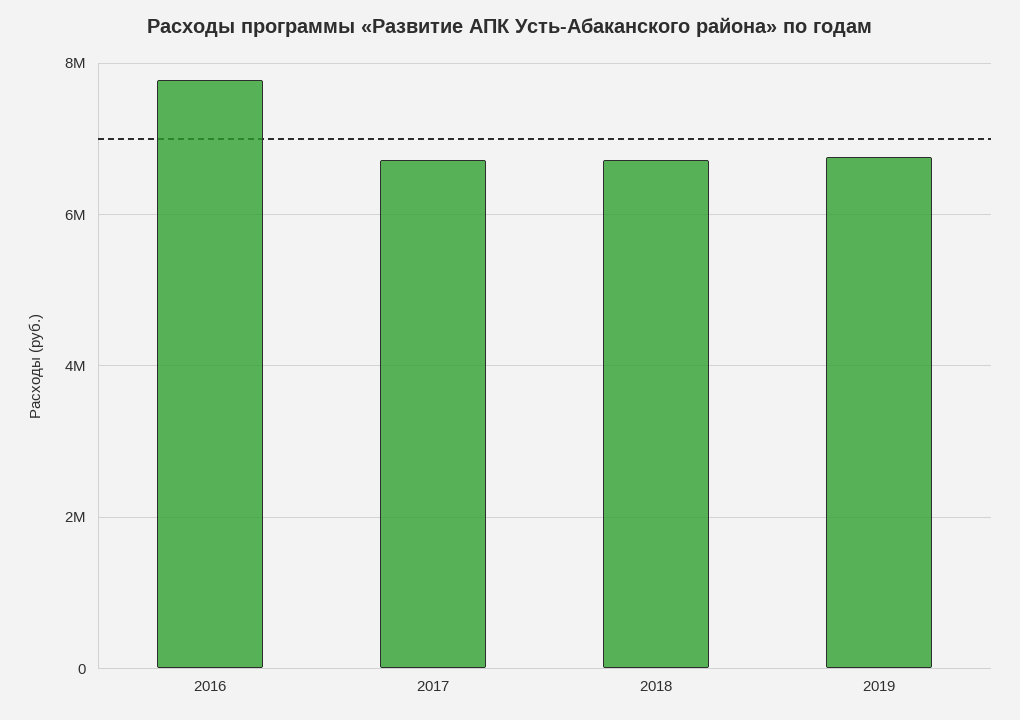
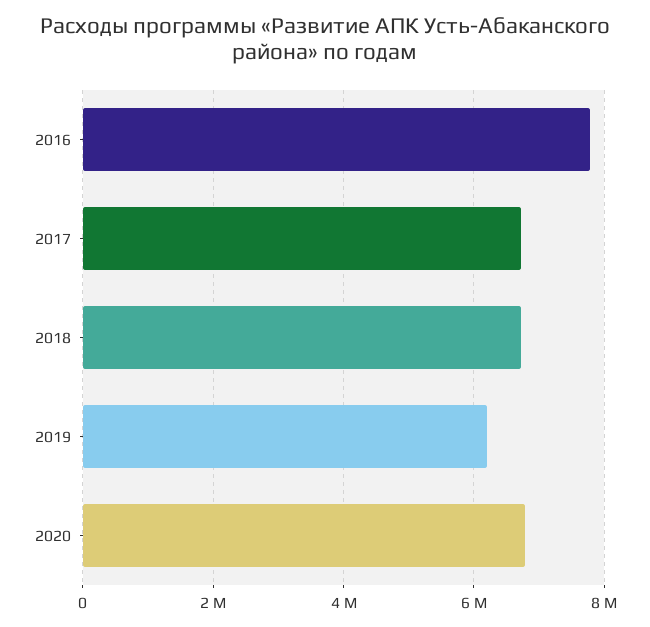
2019: 6800000 -> 6200000
2020: none -> 6800000

